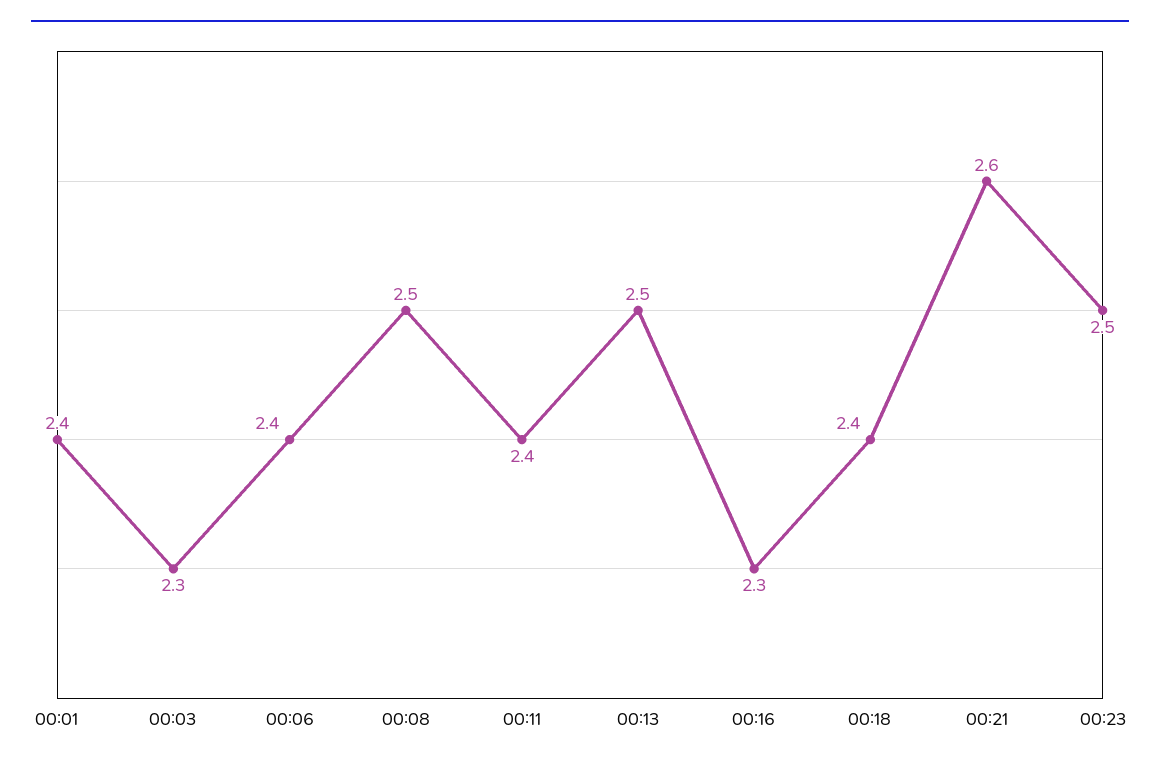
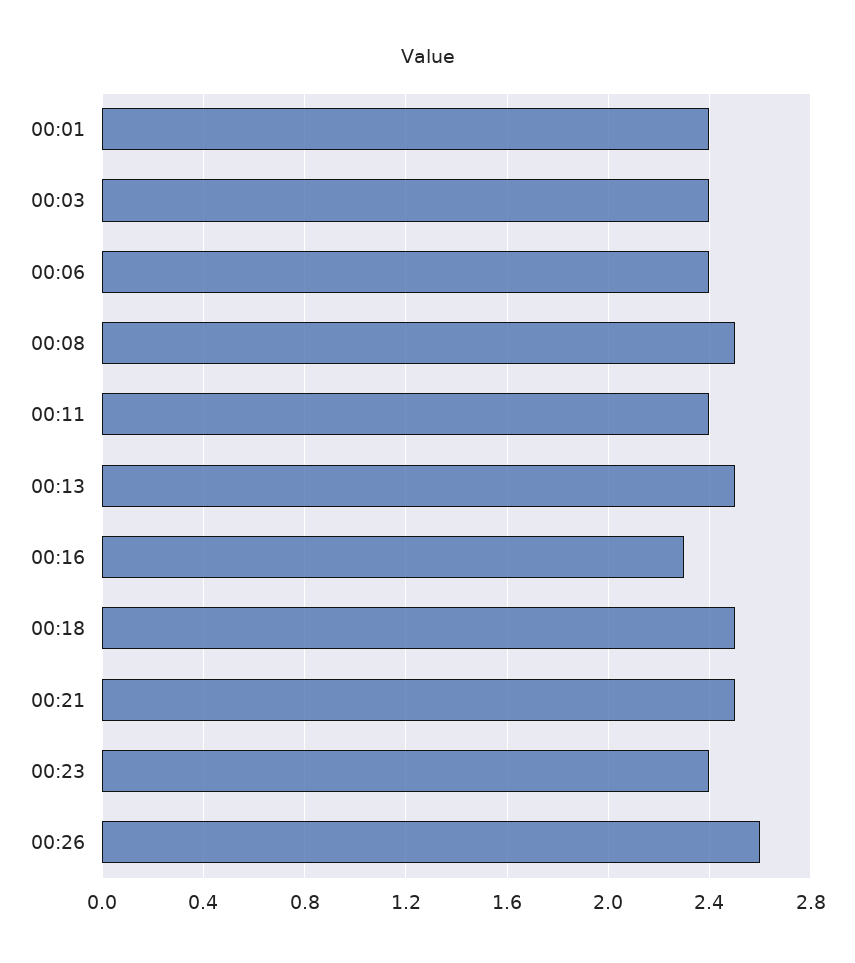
00:03: 2.3 -> 2.4
00:18: 2.4 -> 2.5
00:21: 2.6 -> 2.5
00:23: 2.5 -> 2.4
00:26: none -> 2.6

